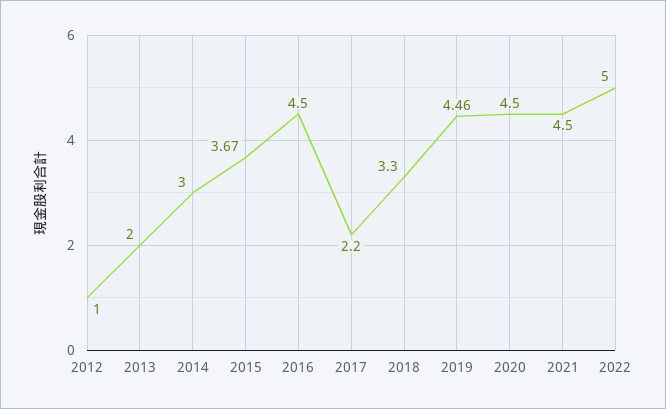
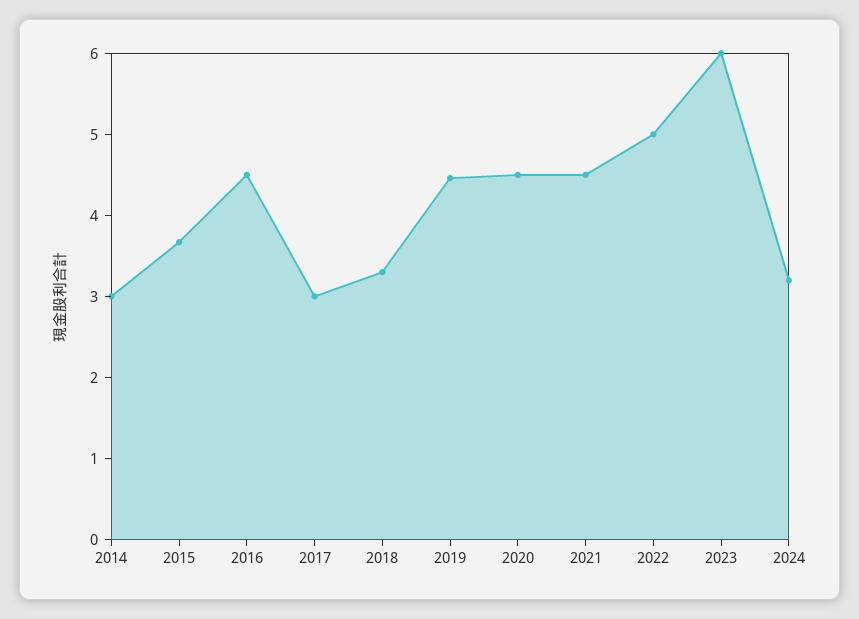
2012: 1 -> none
2013: 2 -> none
2017: 2.2 -> 3
2023: none -> 6
2024: none -> 3.2

